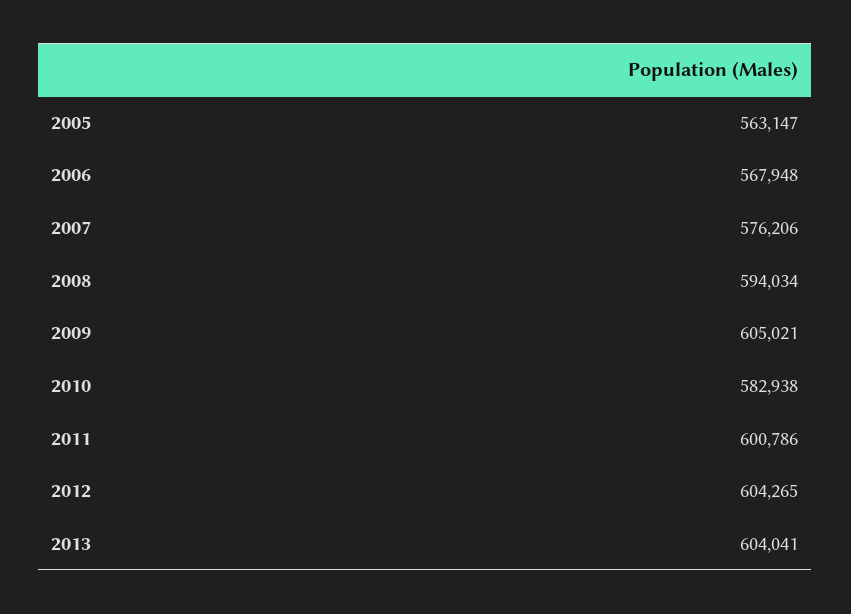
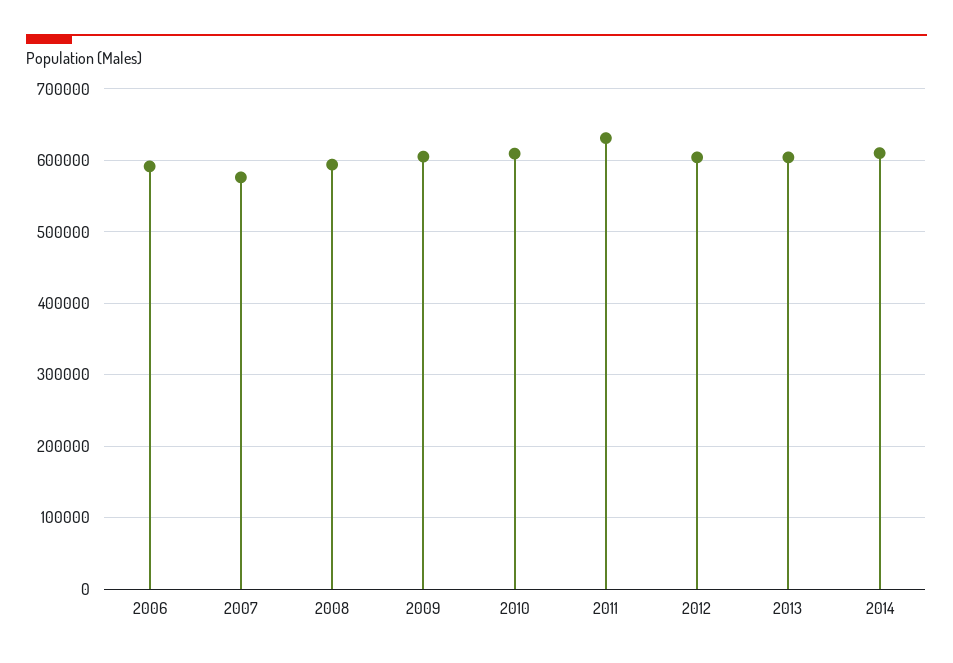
2005: 563147 -> none
2006: 567948 -> 590000
2010: 582938 -> 610000
2011: 600786 -> 630000
2014: none -> 610000

